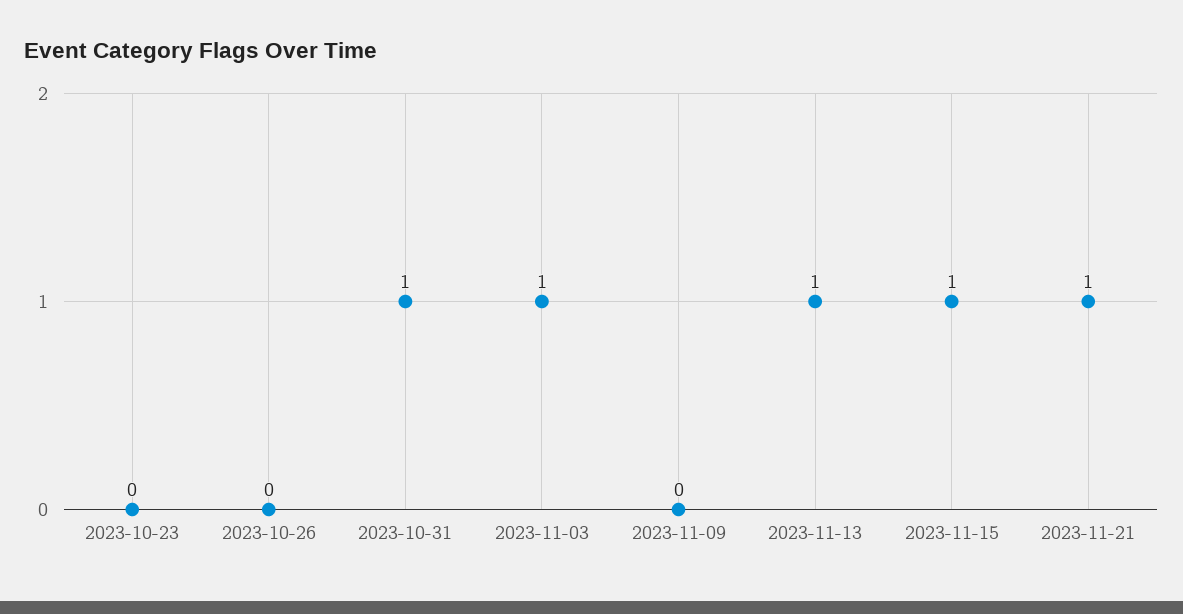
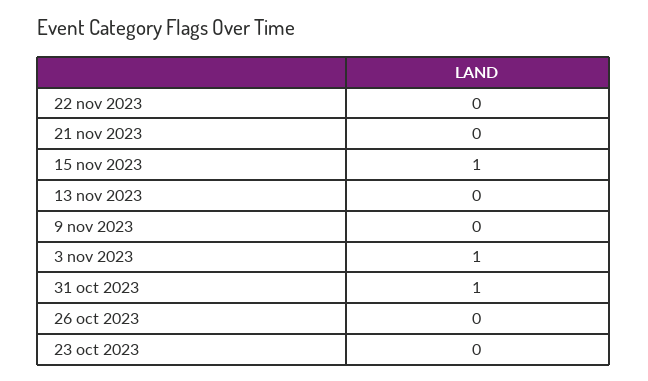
2023-11-13: 1 -> 0
2023-11-21: 1 -> 0
22 nov 2023: none -> 0

